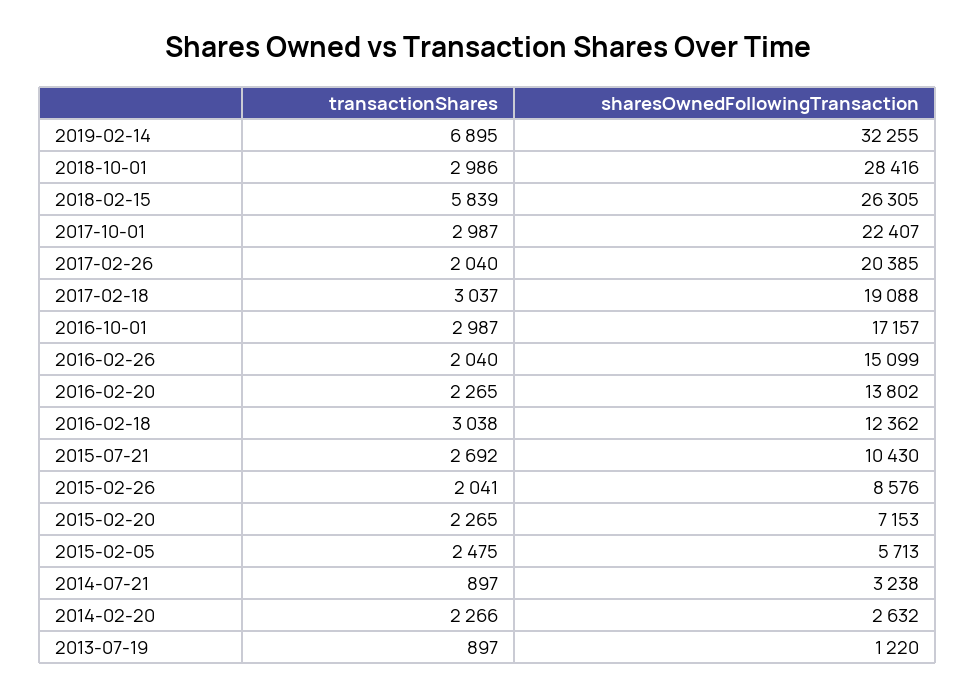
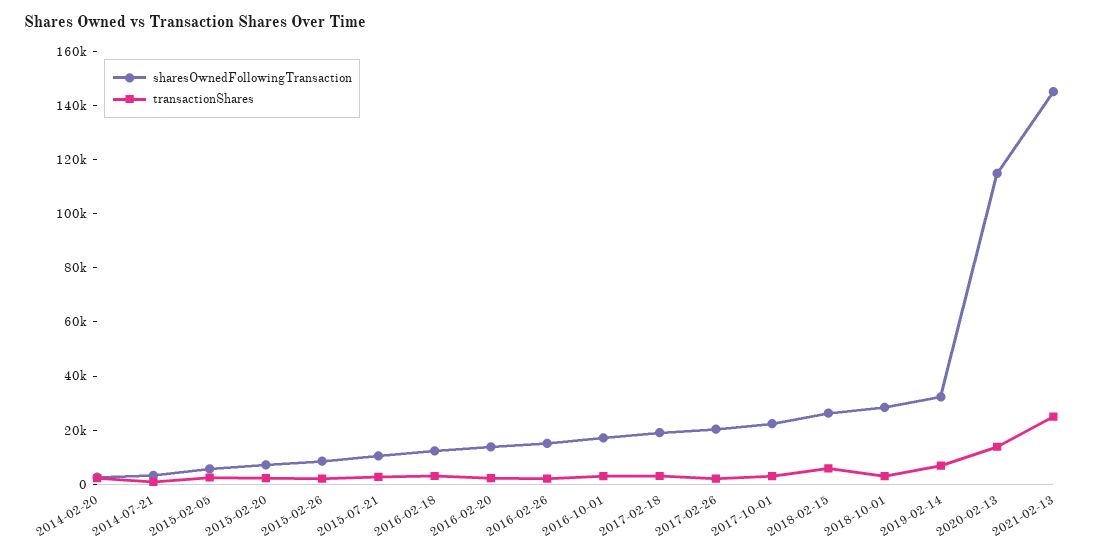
transactionShares, 2013-07-19: 897 -> none
sharesOwnedFollowingTransaction, 2013-07-19: 1220 -> none
sharesOwnedFollowingTransaction, 2020-02-13: none -> 115000
transactionShares, 2020-02-13: none -> 15000
sharesOwnedFollowingTransaction, 2021-02-13: none -> 145000
transactionShares, 2021-02-13: none -> 25000

